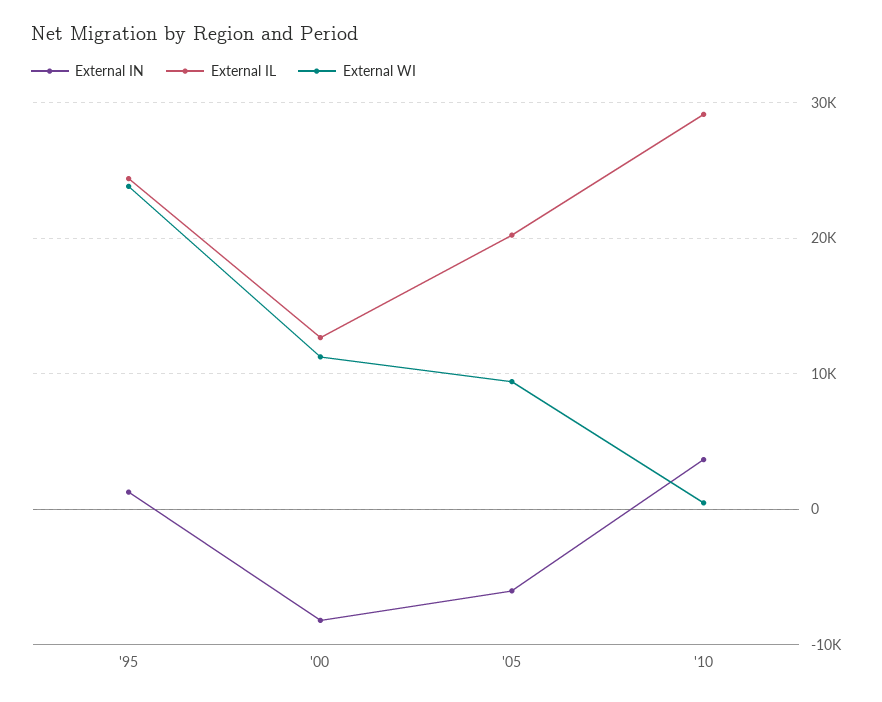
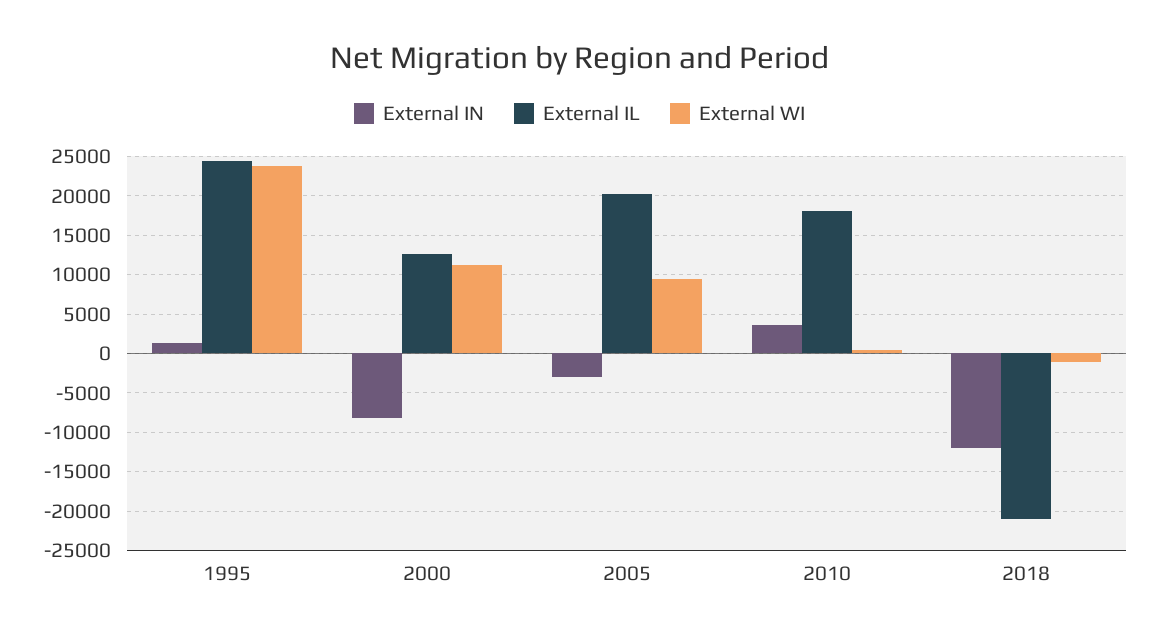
External IN, '05: -6000 -> -3000
External IL, '10: 29000 -> 18000
External IN, 2018: none -> -12000
External IL, 2018: none -> -21000
External WI, 2018: none -> -1000

